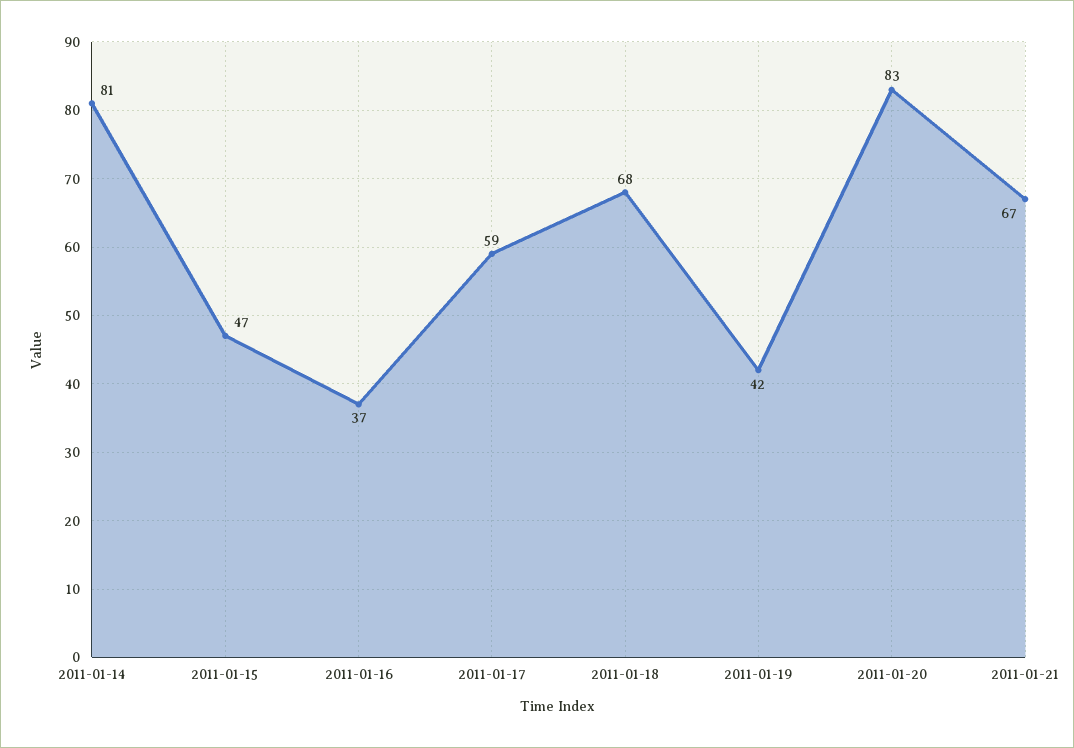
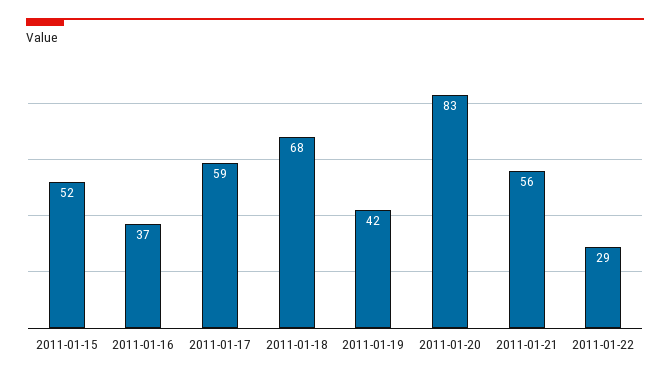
2011-01-14: 81 -> none
2011-01-15: 47 -> 52
2011-01-21: 67 -> 56
2011-01-22: none -> 29

